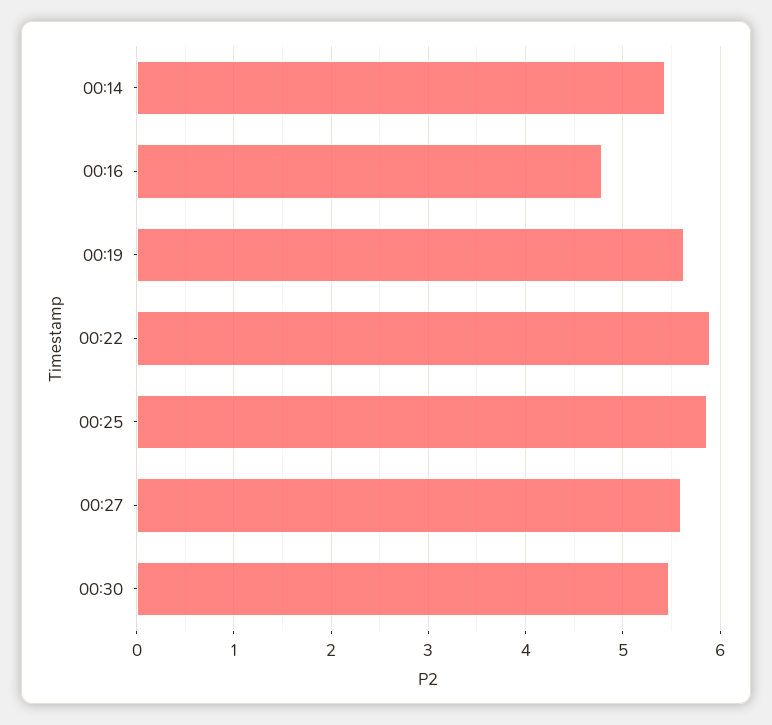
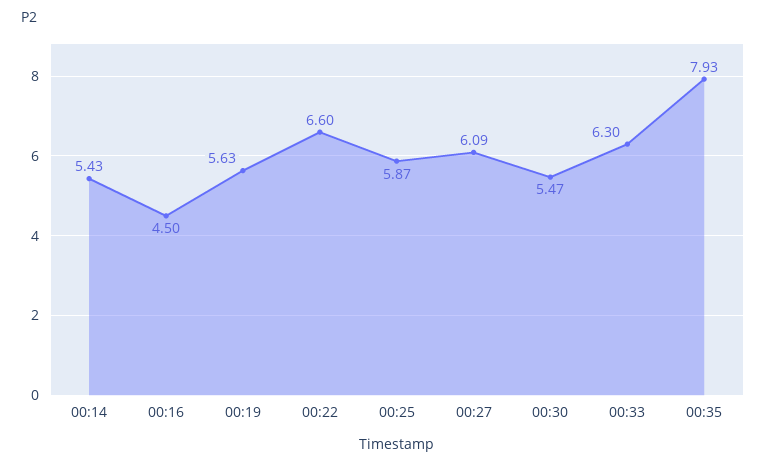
00:16: 4.8 -> 4.5
00:22: 5.9 -> 6.6
00:27: 5.6 -> 6.09
00:33: none -> 6.3
00:35: none -> 7.93

